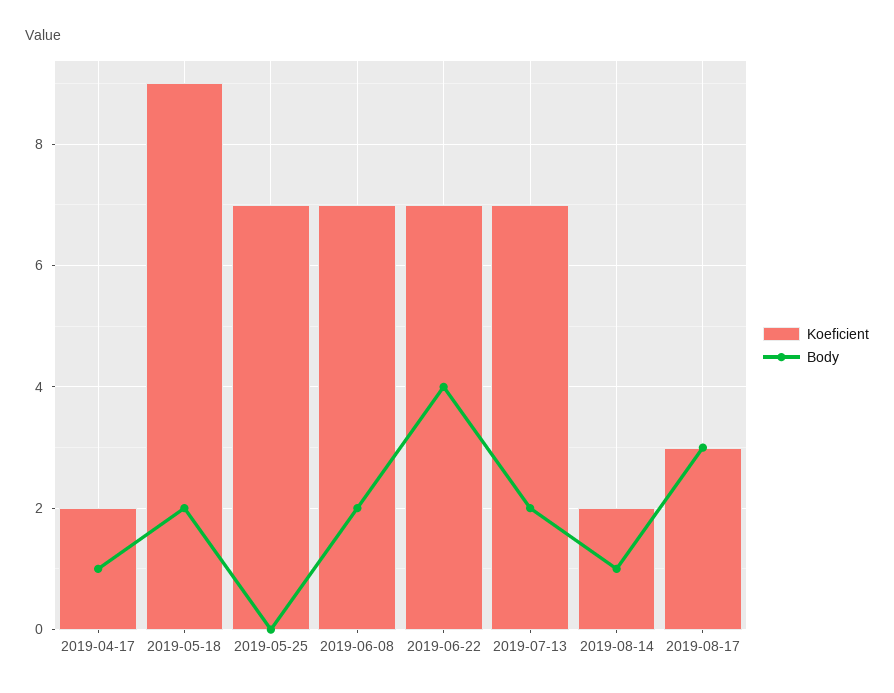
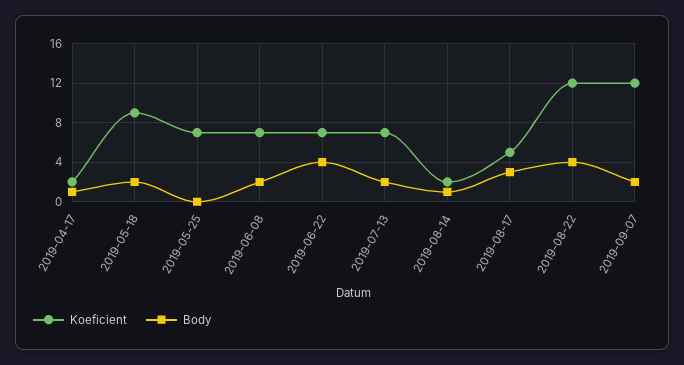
Koeficient, 2019-08-17: 3 -> 5
Koeficient, 2019-08-22: none -> 12
Body, 2019-08-22: none -> 4
Koeficient, 2019-09-07: none -> 12
Body, 2019-09-07: none -> 2

